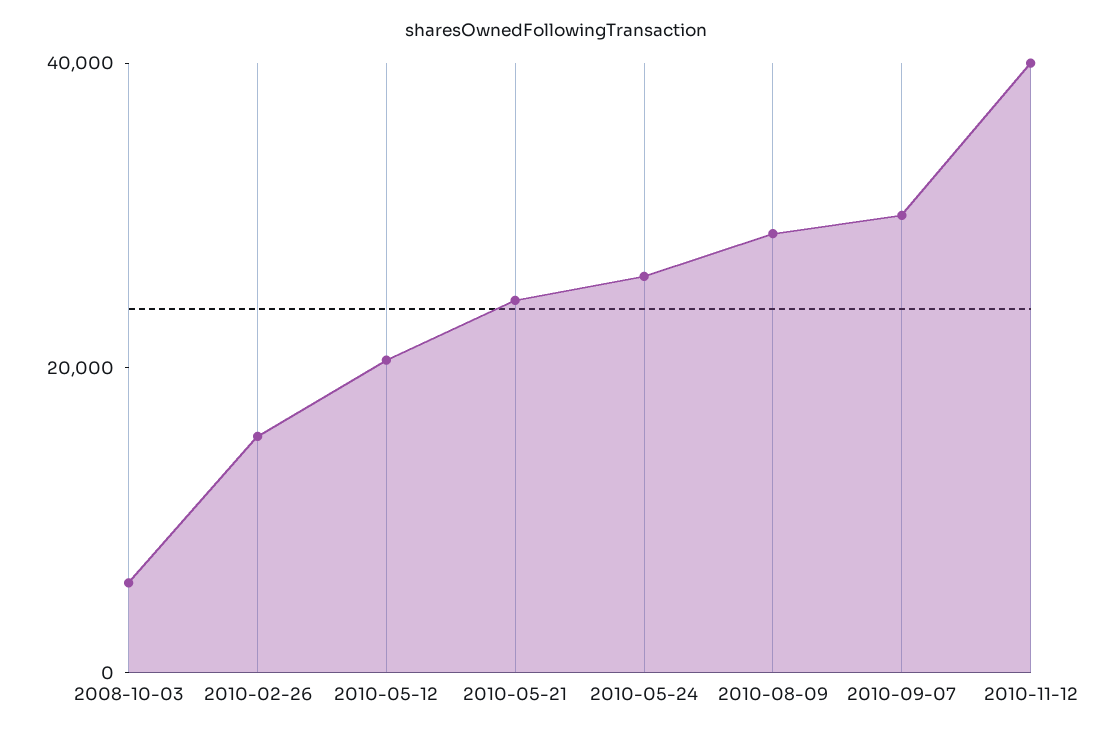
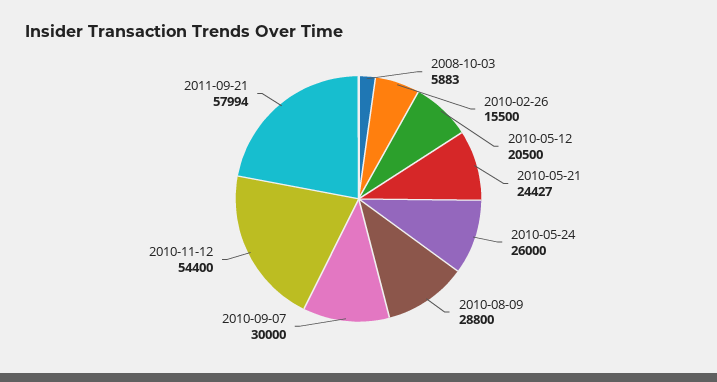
2010-11-12: 40000 -> 54400
2011-09-21: none -> 57994

